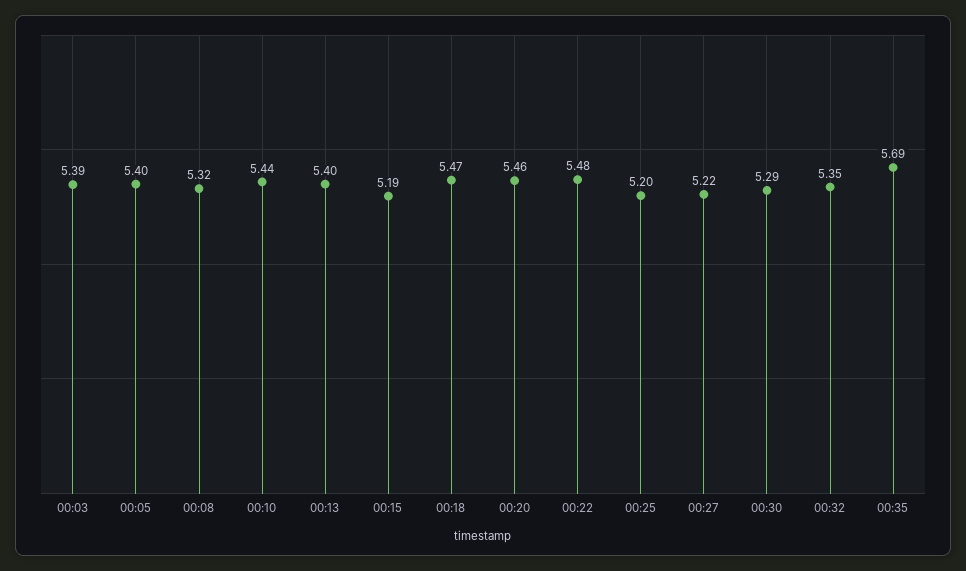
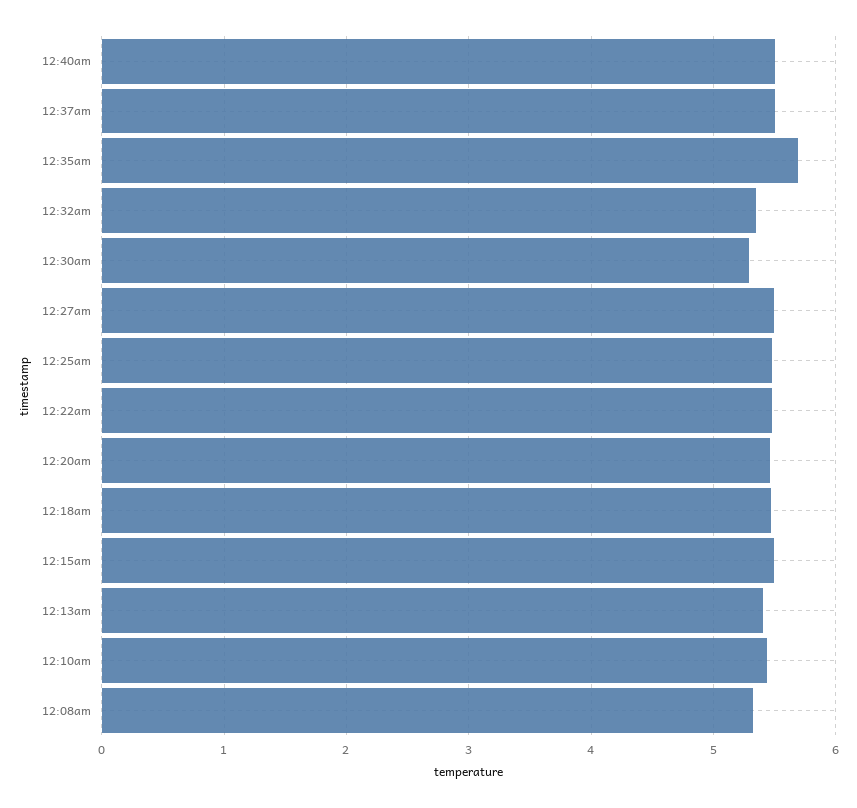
00:03: 5.39 -> none
00:05: 5.4 -> none
00:15: 5.19 -> 5.5
00:25: 5.2 -> 5.5
00:27: 5.22 -> 5.5
12:40am: none -> 5.5
12:37am: none -> 5.5

